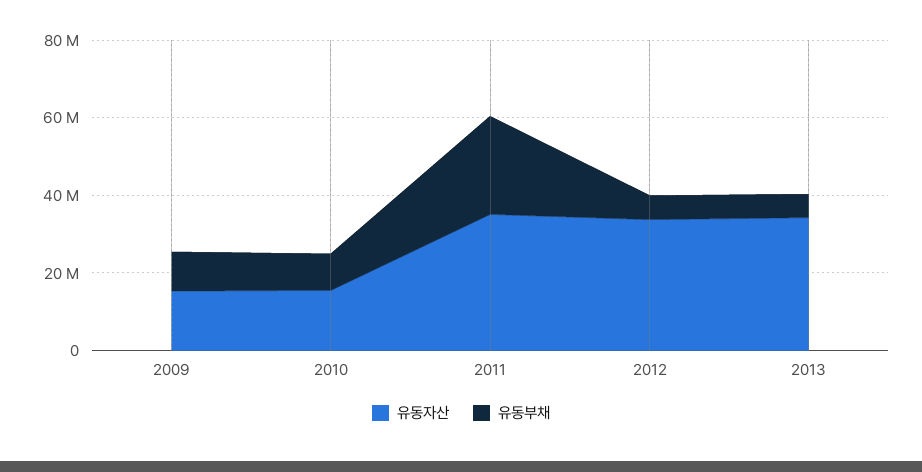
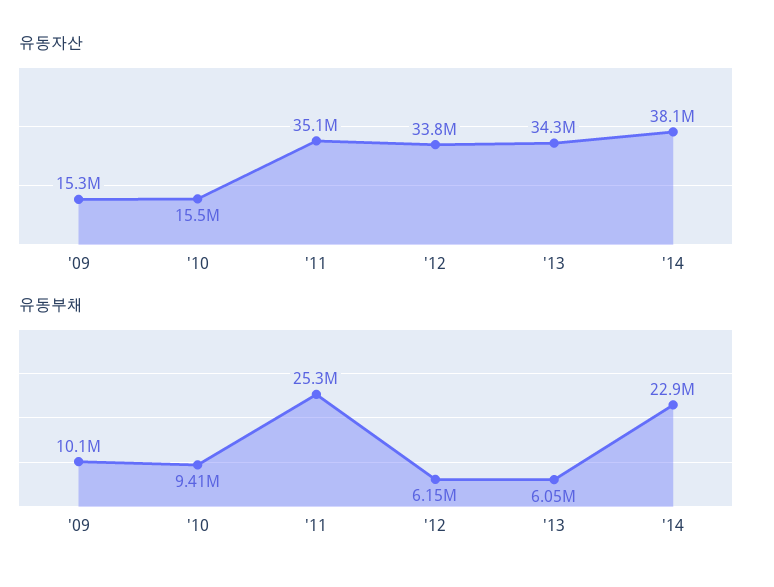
유동자산, '14: none -> 38100000
유동부채, '14: none -> 22900000

